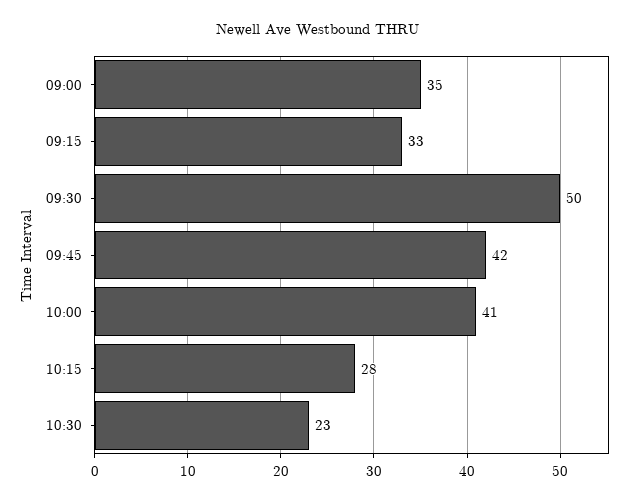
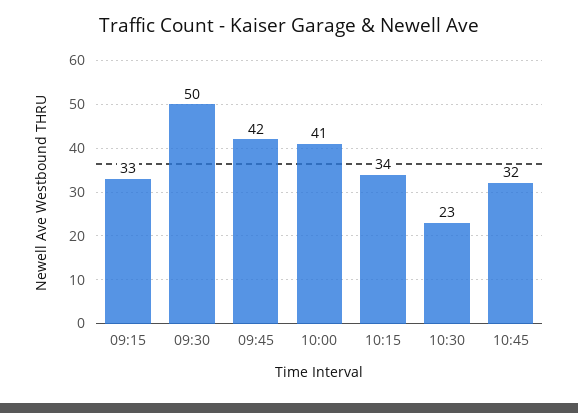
09:00: 35 -> none
10:15: 28 -> 34
10:45: none -> 32

